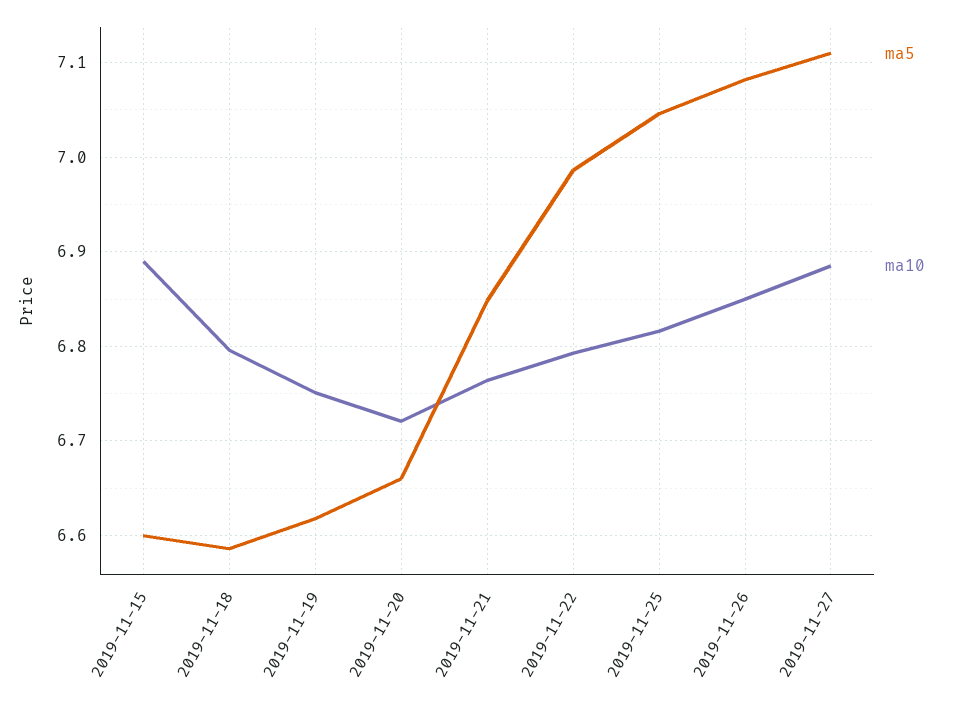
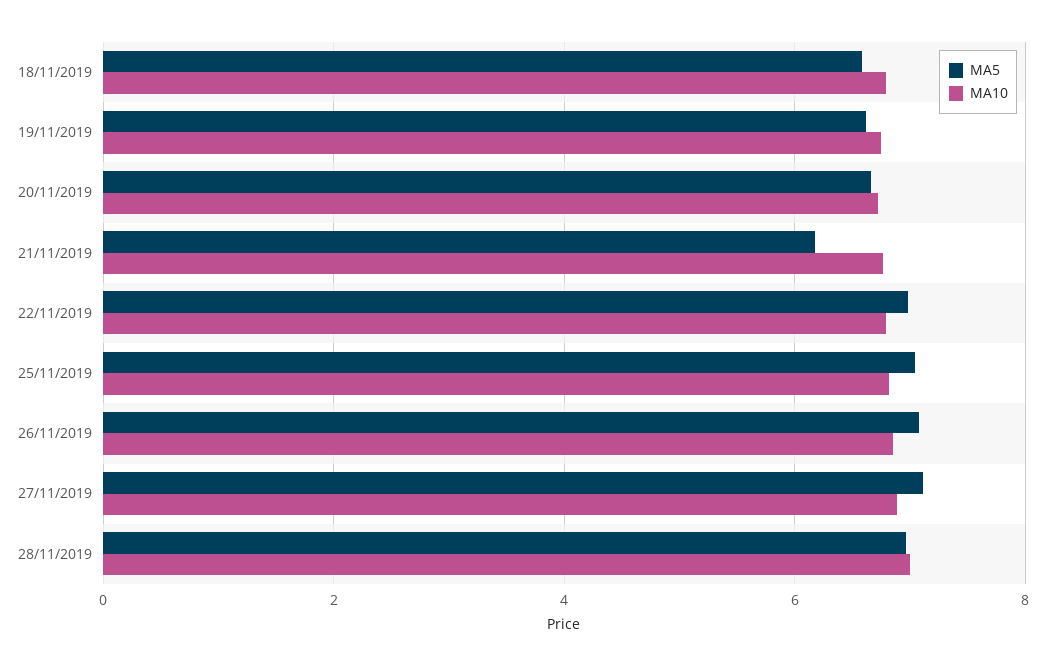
ma5, 2019-11-15: 6.6 -> none
ma10, 2019-11-15: 6.89 -> none
ma5, 2019-11-21: 6.85 -> 6.2
ma5, 28/11/2019: none -> 7
ma10, 28/11/2019: none -> 7

